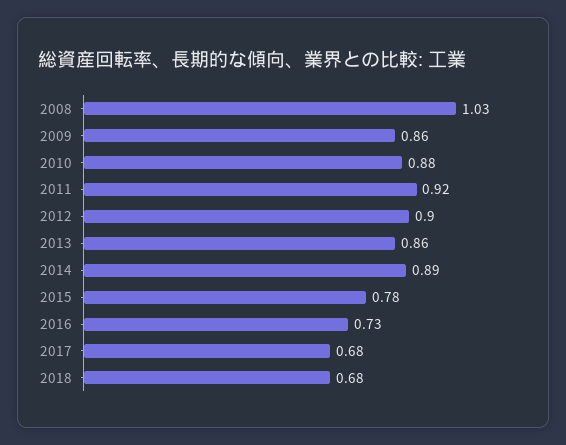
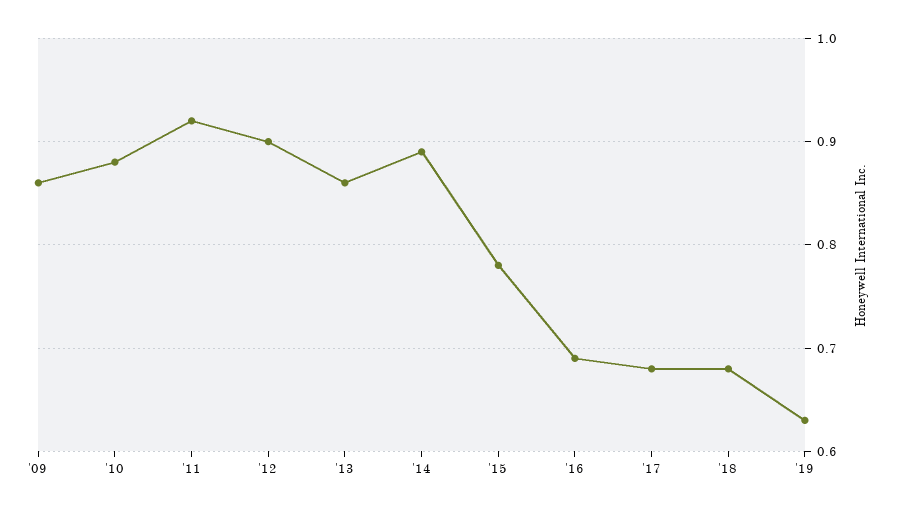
2008: 1.03 -> none
2016: 0.73 -> 0.69
'19: none -> 0.63

